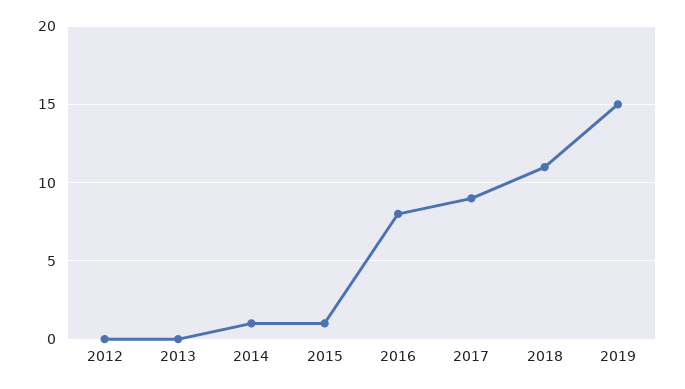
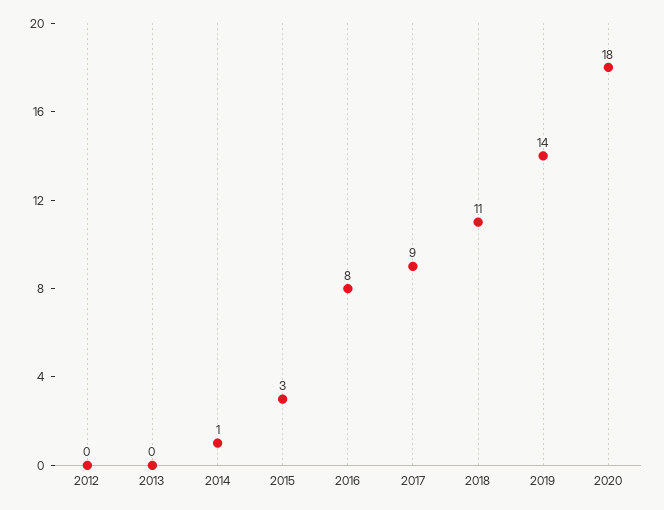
2015: 1 -> 3
2019: 15 -> 14
2020: none -> 18

